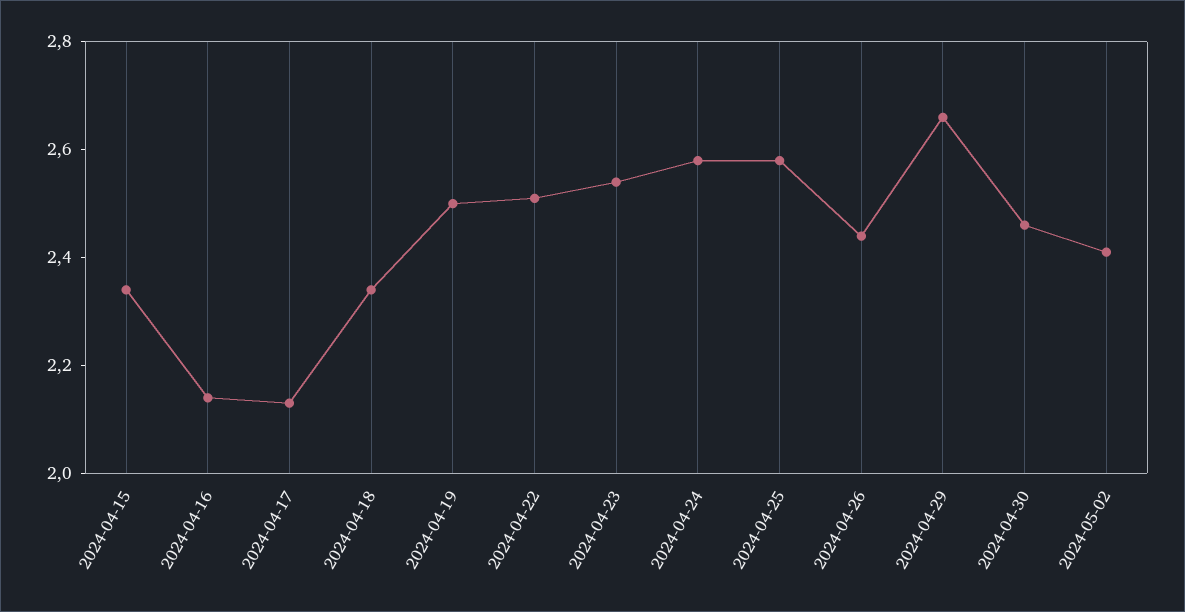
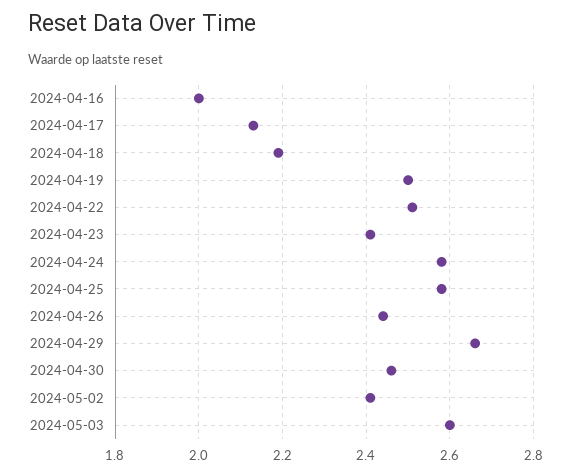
2024-04-15: 2.35 -> none
2024-04-16: 2.15 -> 2
2024-04-18: 2.35 -> 2.2
2024-04-23: 2.55 -> 2.4
2024-05-03: none -> 2.6

